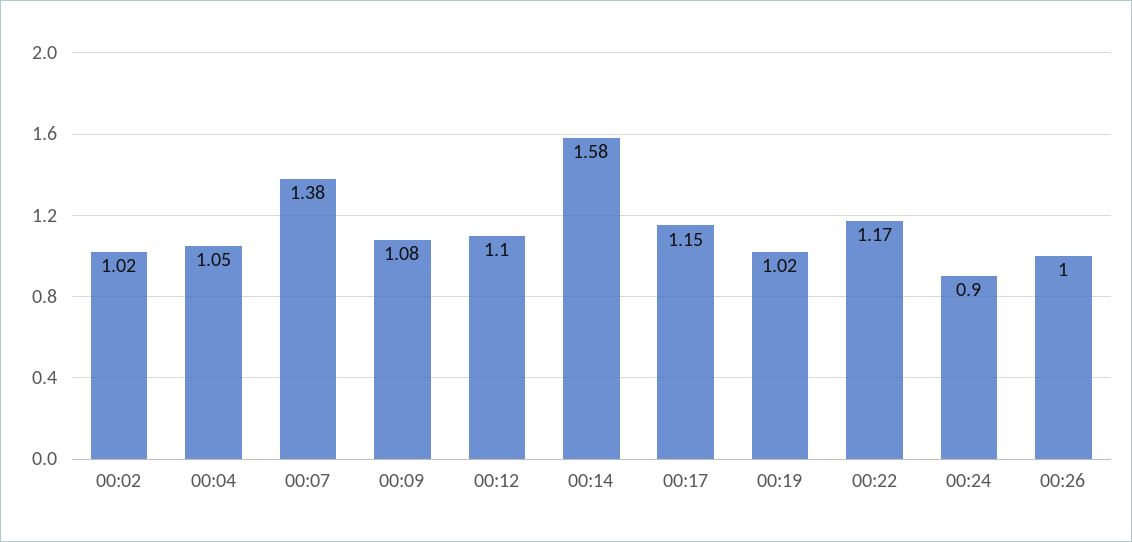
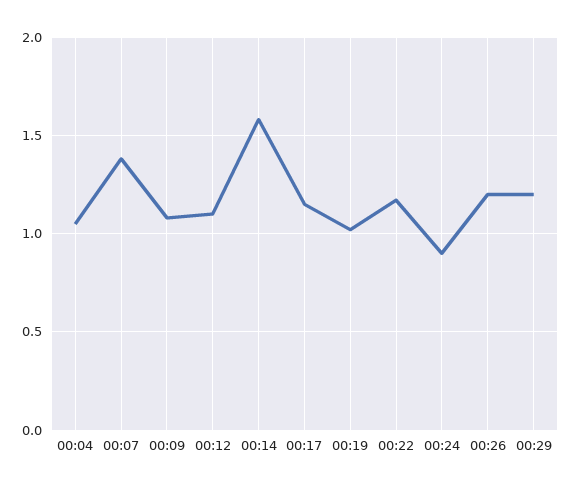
00:02: 1.02 -> none
00:26: 1 -> 1.2
00:29: none -> 1.2

